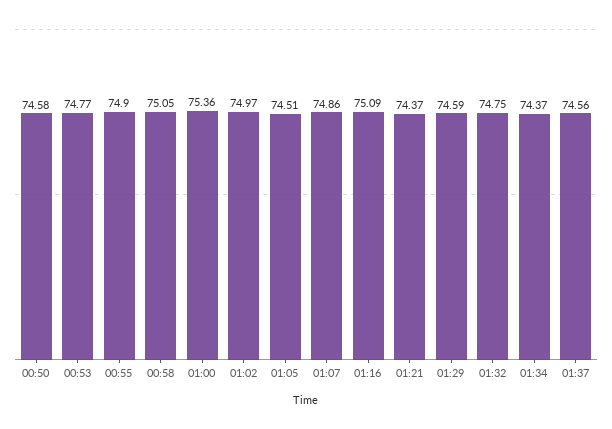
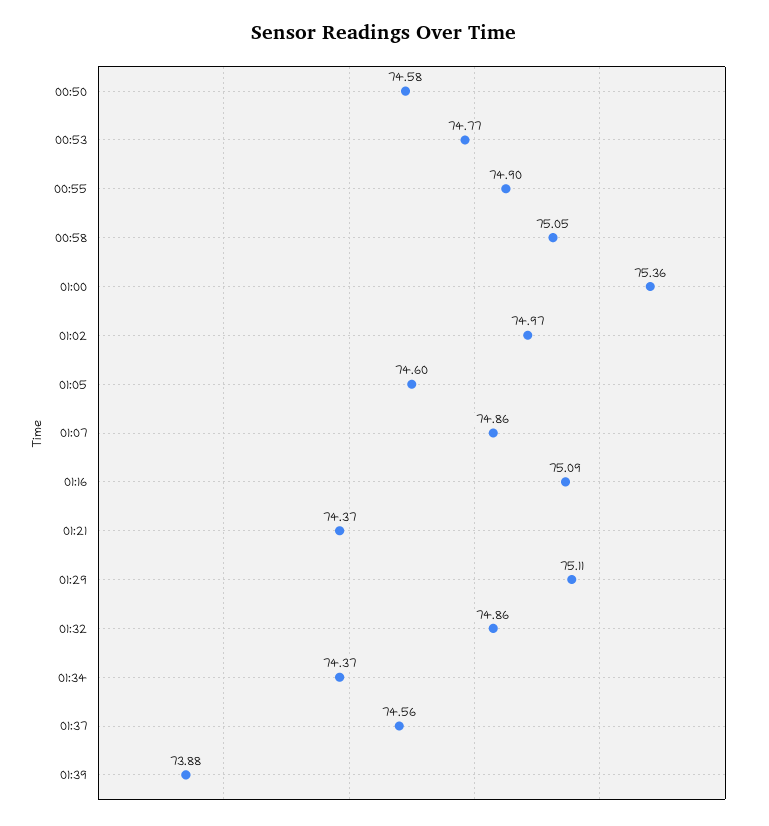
01:05: 74.51 -> 74.6
01:29: 74.59 -> 75.11
01:32: 74.75 -> 74.86
01:39: none -> 73.88

